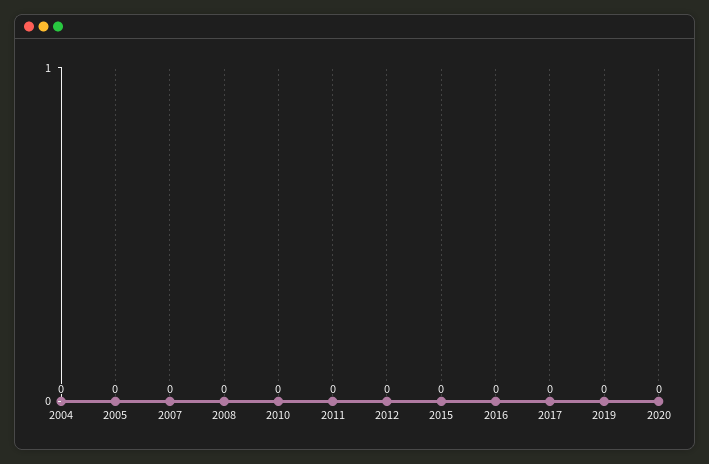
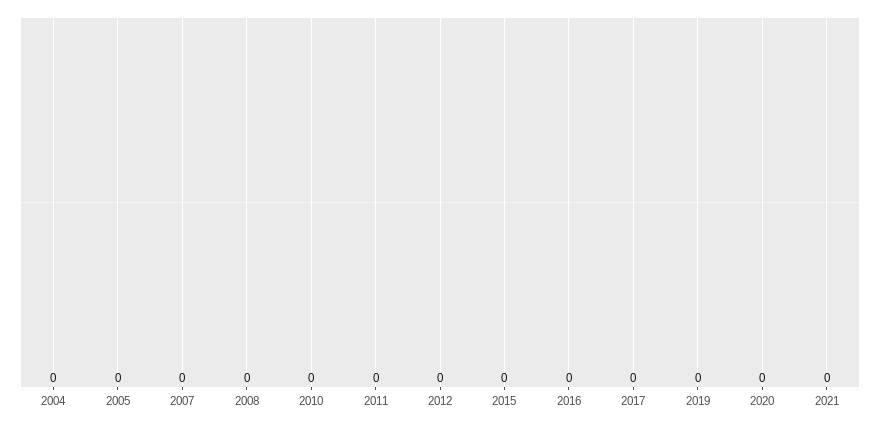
2021: none -> 0

